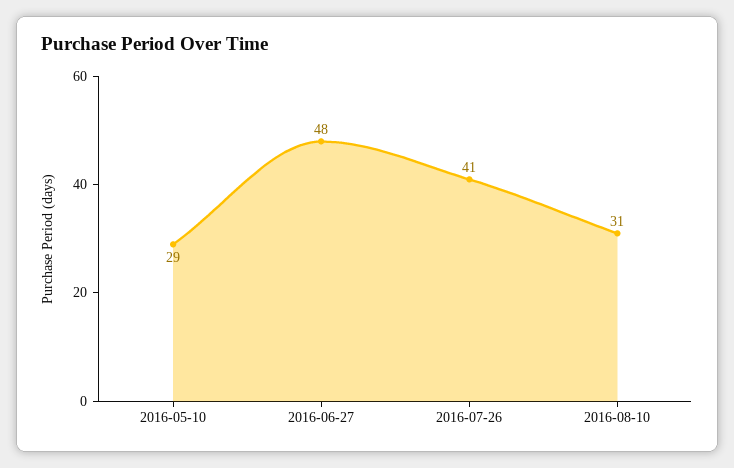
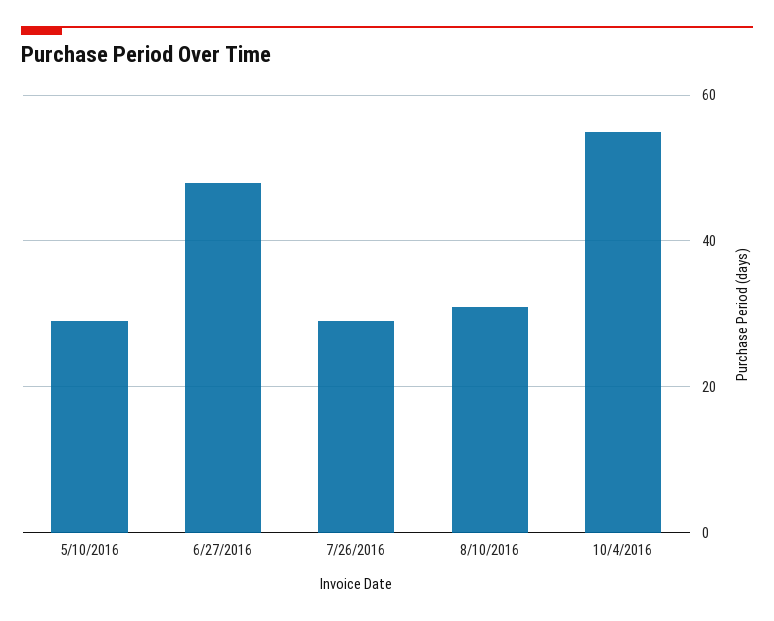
2016-07-26: 41 -> 30
10/4/2016: none -> 55

